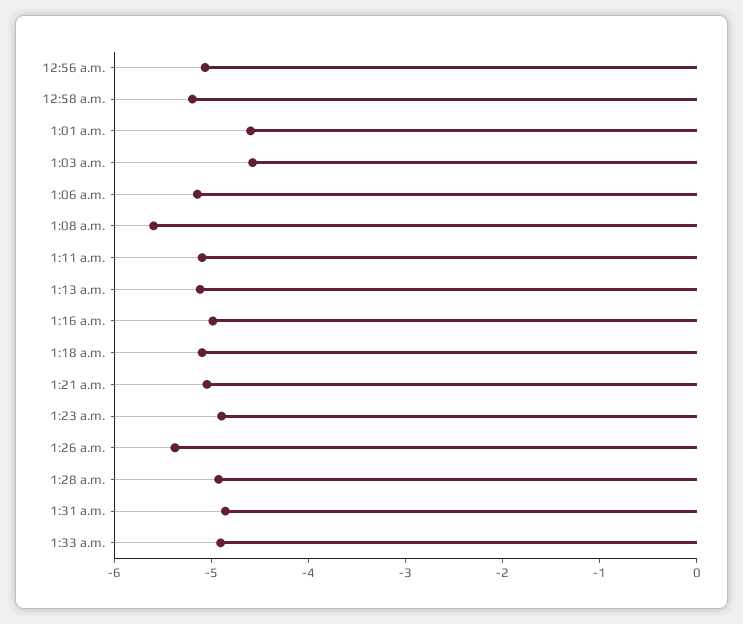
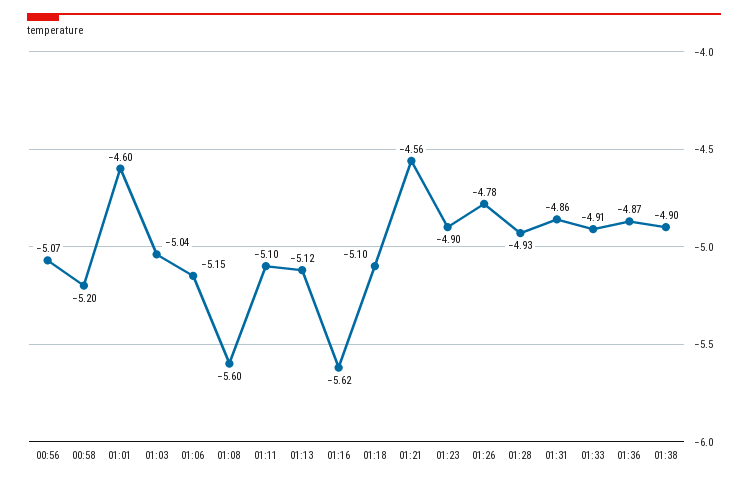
1:03 a.m.: -4.6 -> -5.04
1:16 a.m.: -5 -> -5.62
1:21 a.m.: -5 -> -4.56
1:26 a.m.: -5.4 -> -4.78
01:36: none -> -4.87
01:38: none -> -4.9

